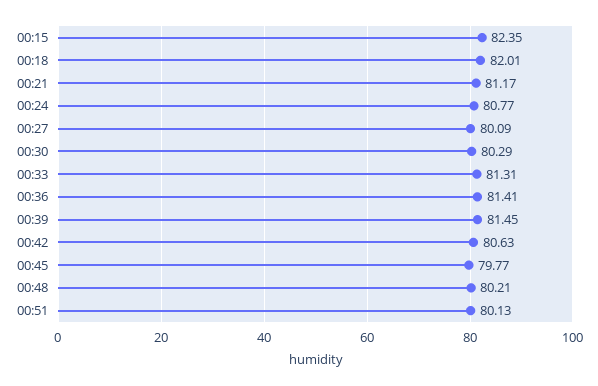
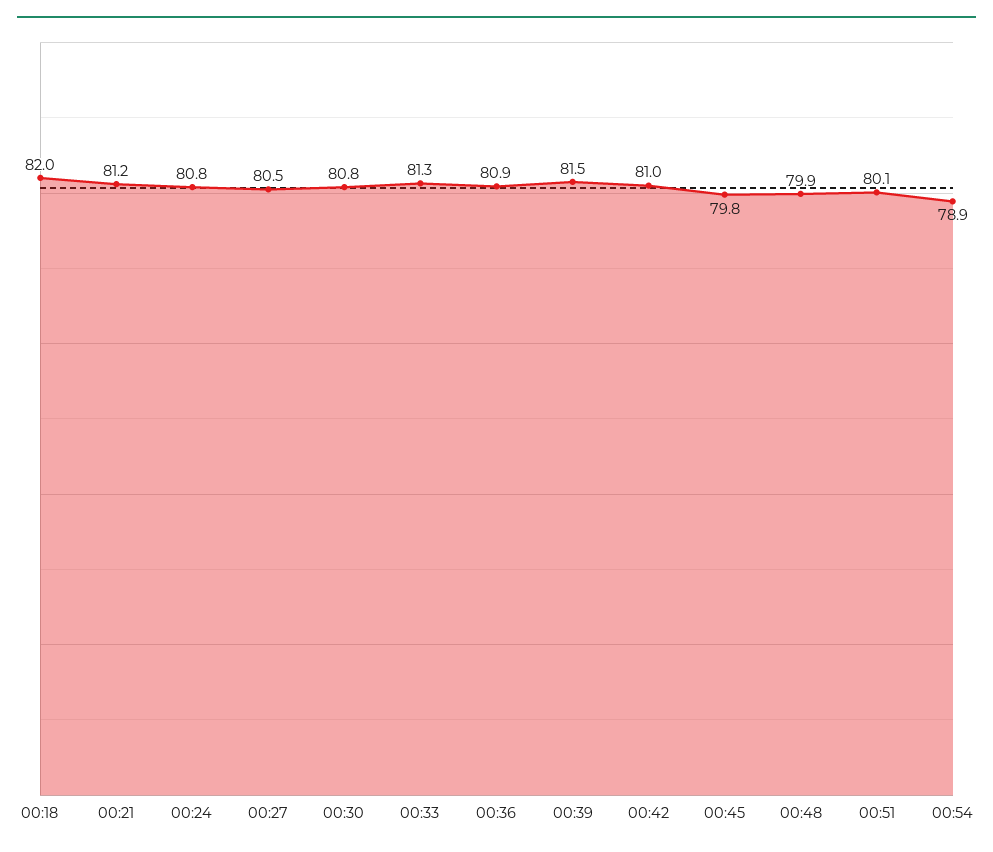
00:15: 82.35 -> none
00:27: 80.09 -> 80.5
00:30: 80.29 -> 80.8
00:36: 81.41 -> 80.9
00:42: 80.63 -> 81
00:48: 80.21 -> 79.9
00:54: none -> 78.9

